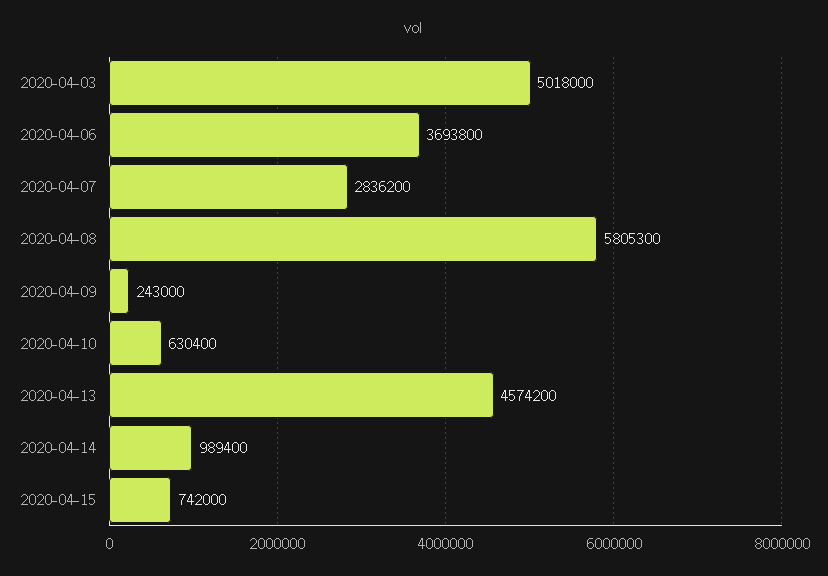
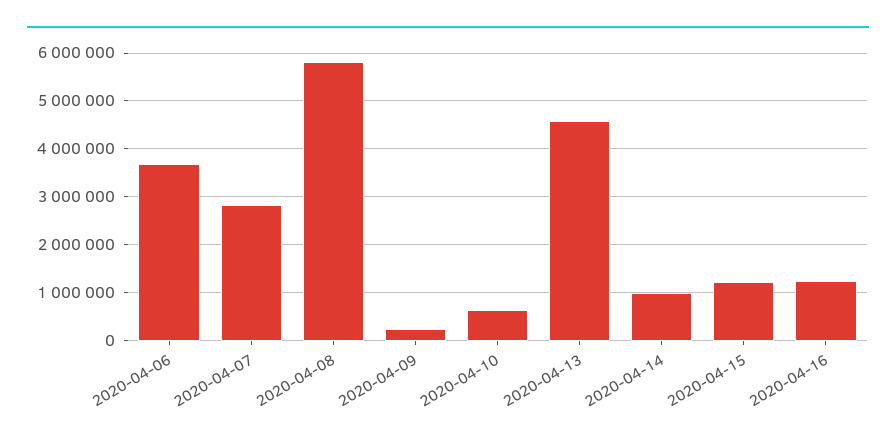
2020-04-03: 5018000 -> none
2020-04-15: 742000 -> 1200000
2020-04-16: none -> 1200000

